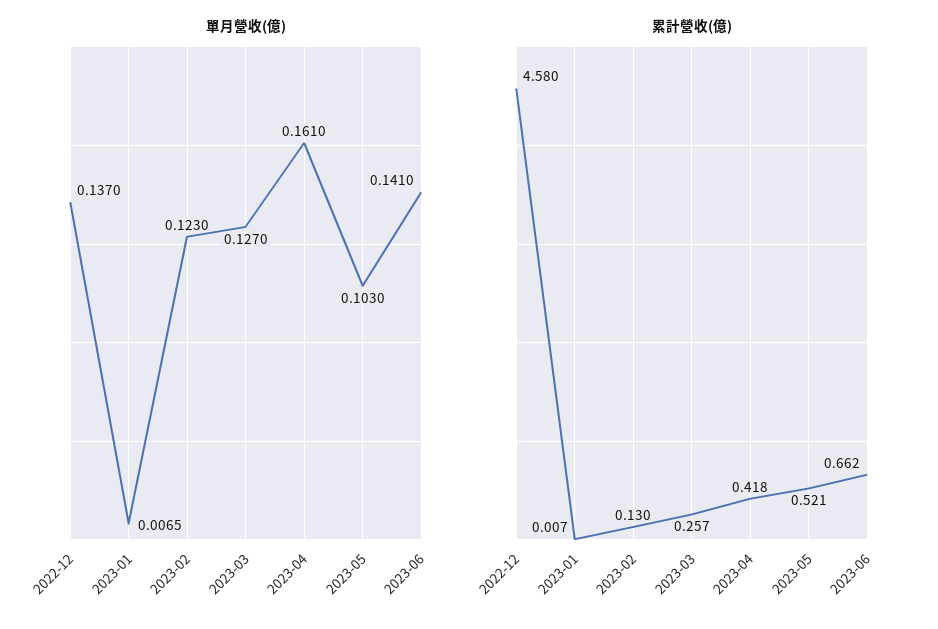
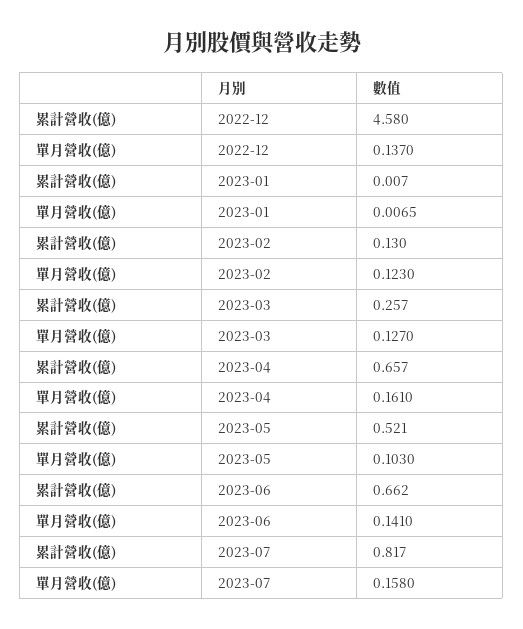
累計營收(億), 2023-04: 0.418 -> 0.657
累計營收(億), 2023-07: none -> 0.817
單月營收(億), 2023-07: none -> 0.158

